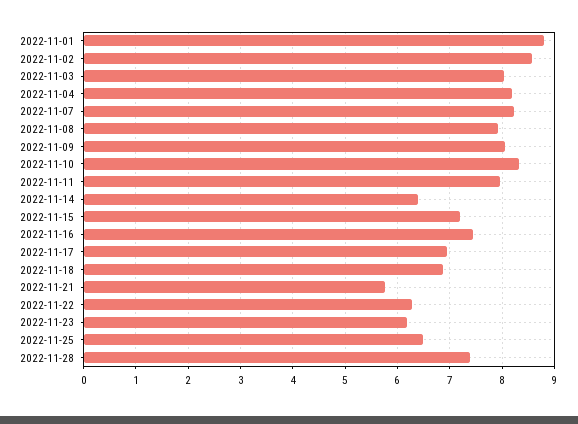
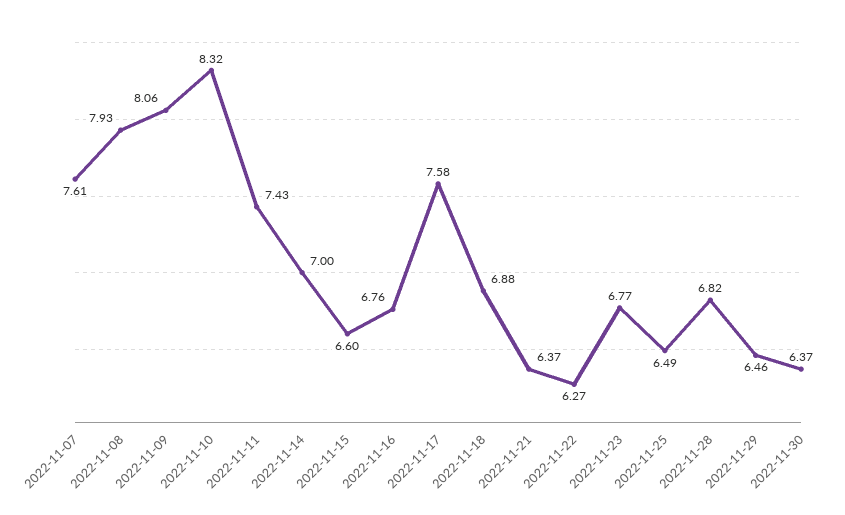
2022-11-01: 8.8 -> none
2022-11-02: 8.6 -> none
2022-11-03: 8 -> none
2022-11-04: 8.2 -> none
2022-11-07: 8.2 -> 7.61
2022-11-11: 8 -> 7.43
2022-11-14: 6.4 -> 7
2022-11-15: 7.2 -> 6.6
2022-11-16: 7.4 -> 6.76
2022-11-17: 7 -> 7.58
2022-11-21: 5.8 -> 6.37
2022-11-23: 6.2 -> 6.77
2022-11-28: 7.4 -> 6.82
2022-11-29: none -> 6.46
2022-11-30: none -> 6.37

